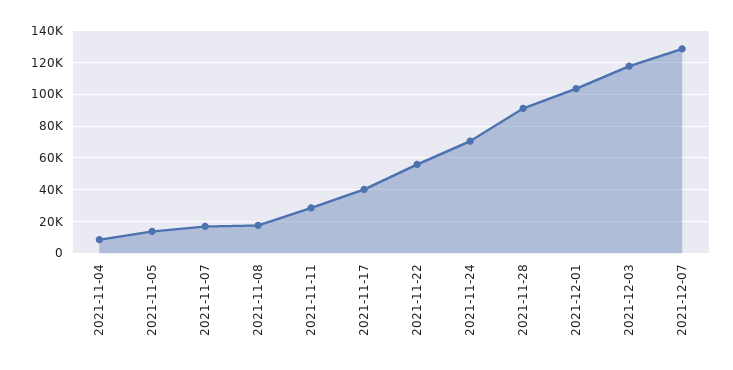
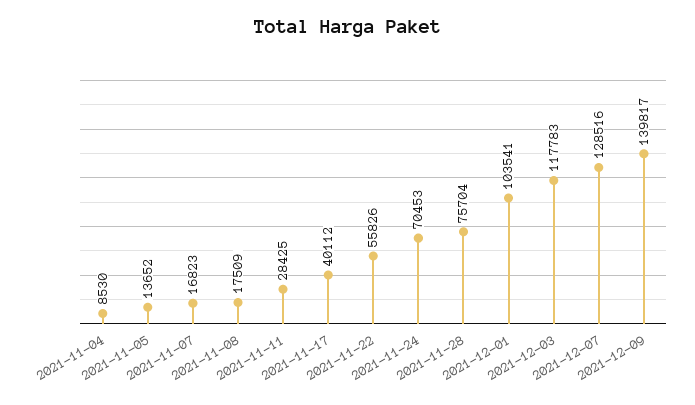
2021-11-28: 90000 -> 75704
2021-12-09: none -> 139817

